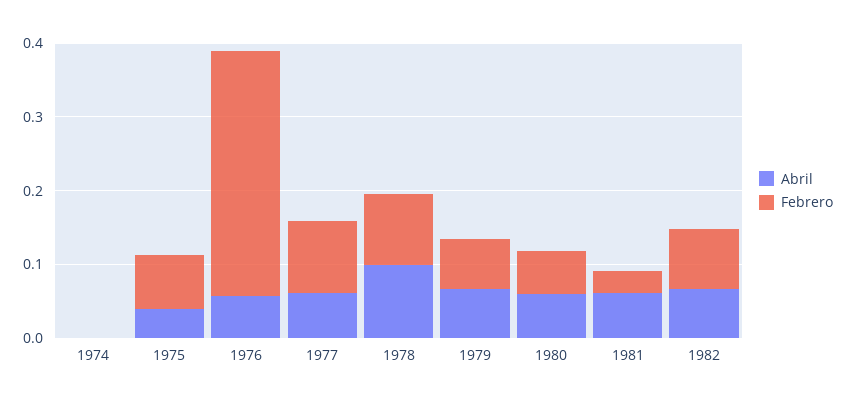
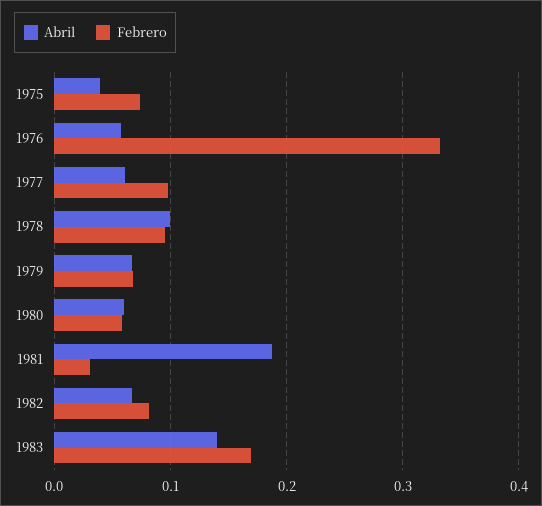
Abril, 1974: 0 -> none
Febrero, 1974: 0 -> none
Abril, 1981: 0.06 -> 0.19
Abril, 1983: none -> 0.14
Febrero, 1983: none -> 0.17

